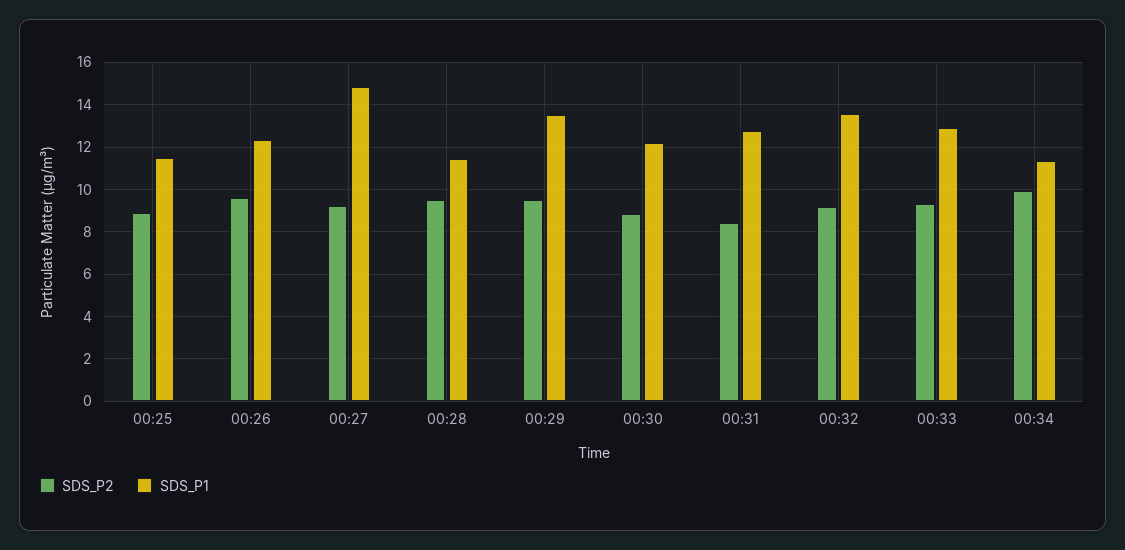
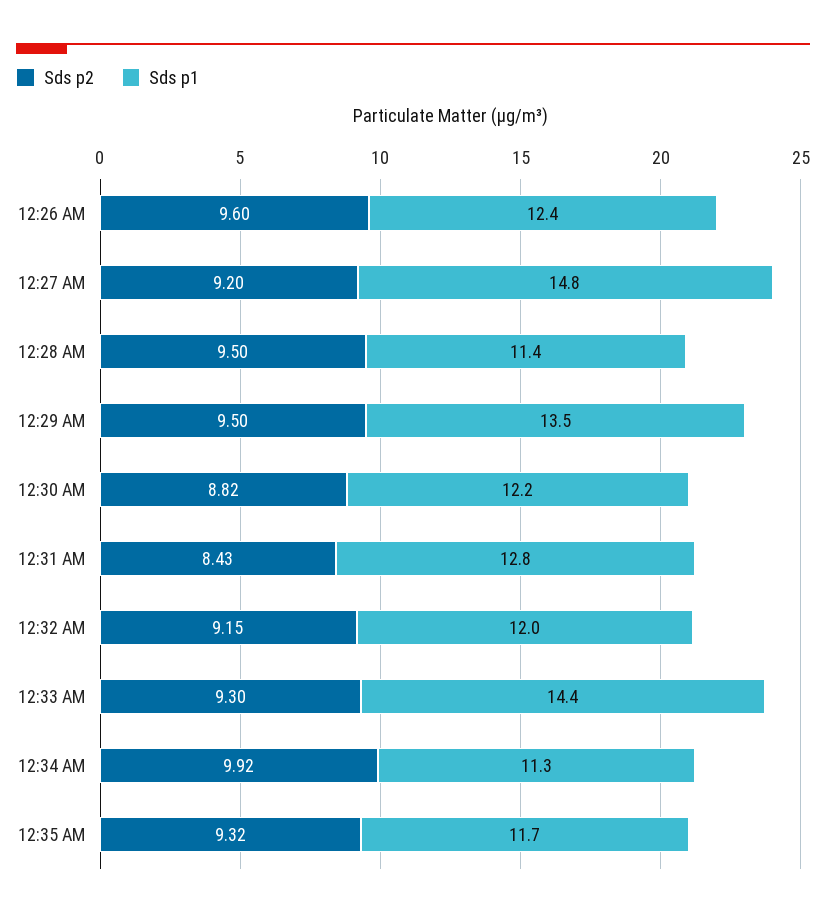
SDS_P2, 00:25: 9 -> none
SDS_P1, 00:25: 11.5 -> none
SDS_P1, 00:32: 13.5 -> 12
SDS_P1, 00:33: 13 -> 14.4
SDS_P2, 12:35 AM: none -> 9.32
SDS_P1, 12:35 AM: none -> 11.7

